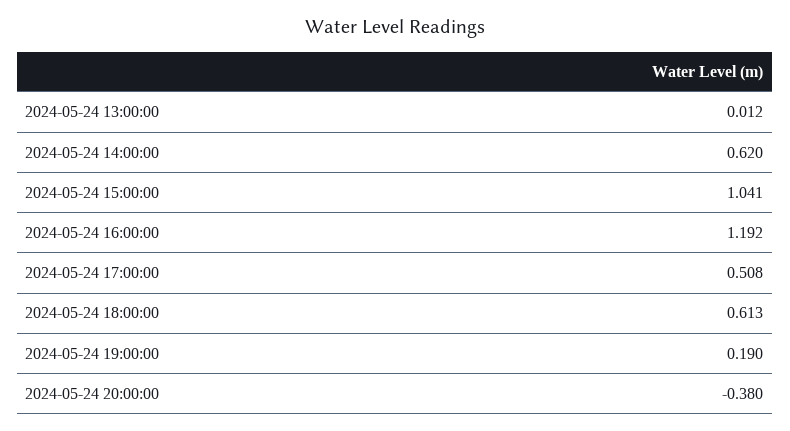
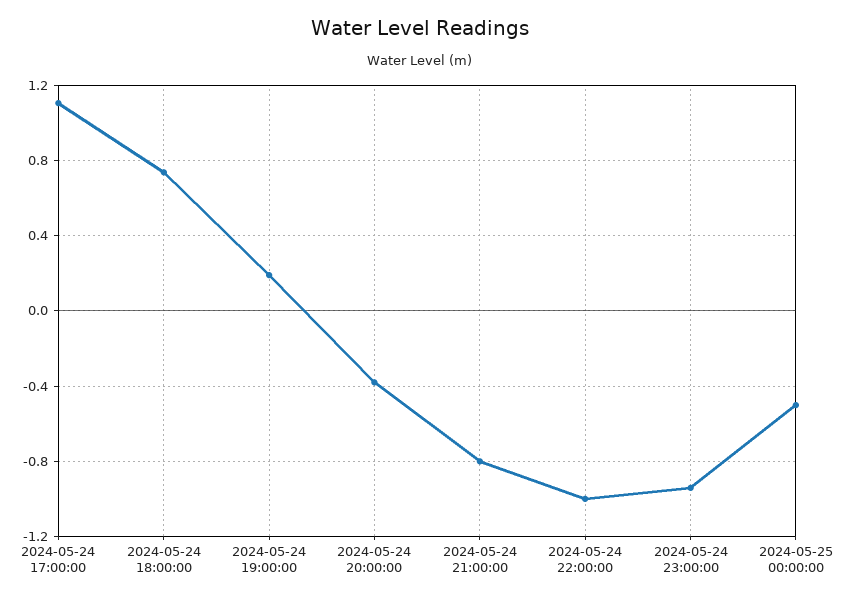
2024-05-24 13:00:00: 0.012 -> none
2024-05-24 14:00:00: 0.62 -> none
2024-05-24 15:00:00: 1.041 -> none
2024-05-24 16:00:00: 1.192 -> none
2024-05-24 17:00:00: 0.508 -> 1.1
2024-05-24 18:00:00: 0.613 -> 0.75
2024-05-24 21:00:00: none -> -0.8
2024-05-24 22:00:00: none -> -1
2024-05-24 23:00:00: none -> -0.95
2024-05-25 00:00:00: none -> -0.5

